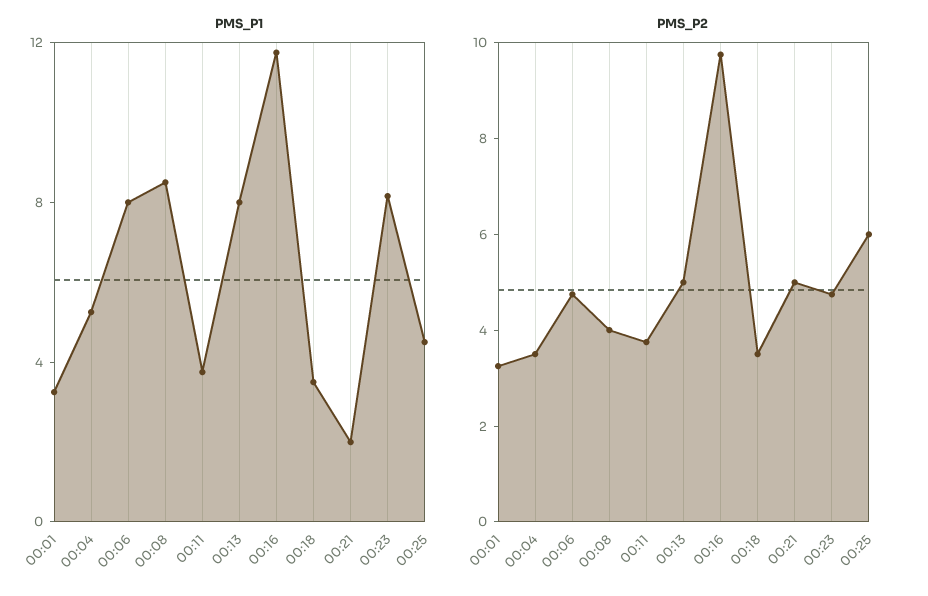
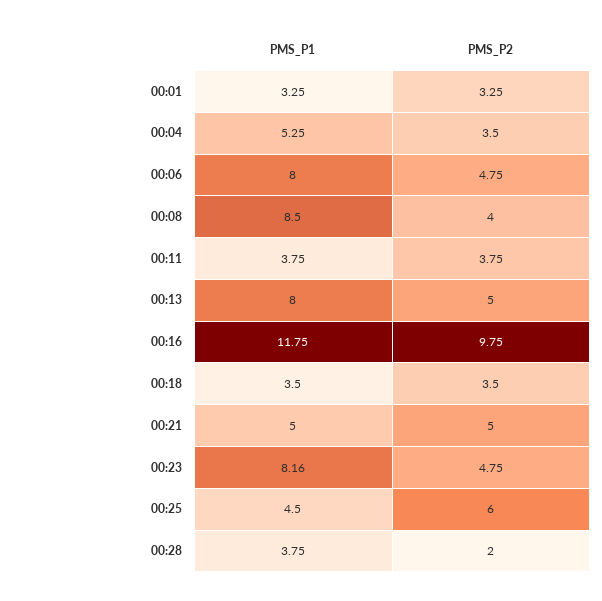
PMS_P1, 00:21: 2 -> 5
PMS_P1, 00:28: none -> 3.75
PMS_P2, 00:28: none -> 2

